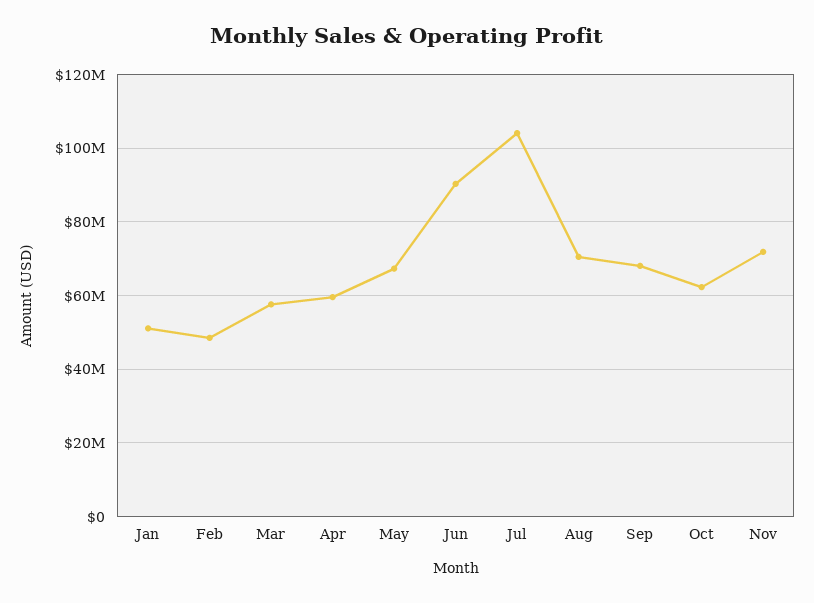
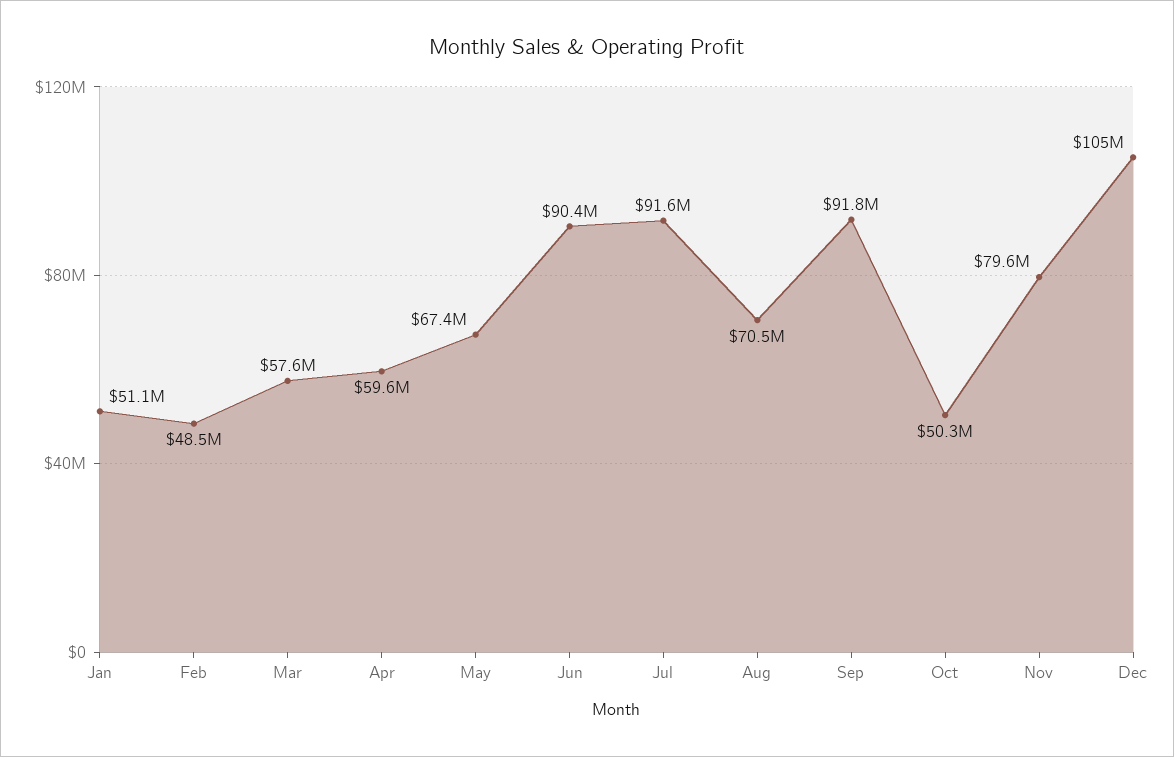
Jul: 104000000 -> 91600000
Sep: 68000000 -> 91800000
Oct: 62000000 -> 50300000
Nov: 72000000 -> 79600000
Dec: none -> 105000000

